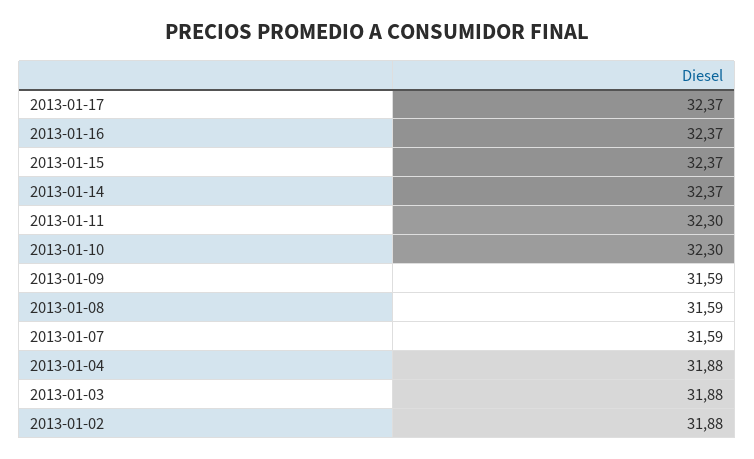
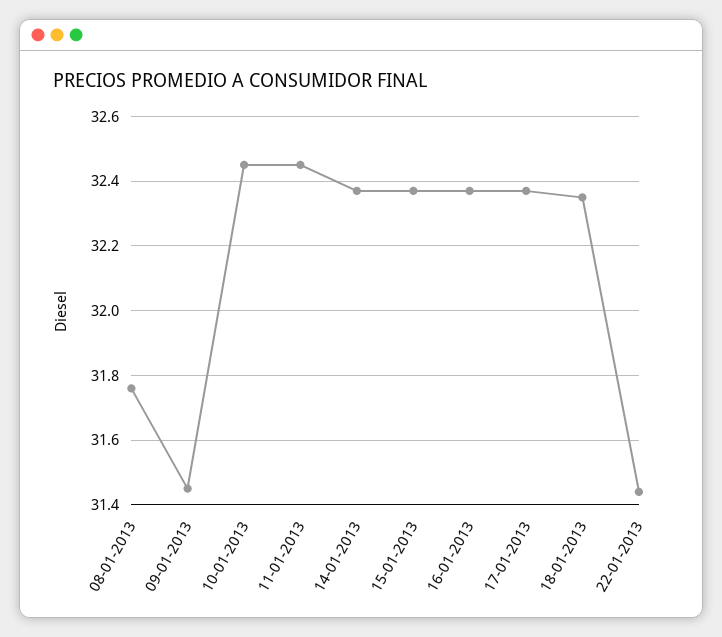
2013-01-11: 32.3 -> 32.45
2013-01-10: 32.3 -> 32.45
2013-01-09: 31.59 -> 31.45
2013-01-08: 31.59 -> 31.75
2013-01-07: 31.59 -> none
2013-01-04: 31.88 -> none
2013-01-03: 31.88 -> none
2013-01-02: 31.88 -> none
18-01-2013: none -> 32.35
22-01-2013: none -> 31.45

